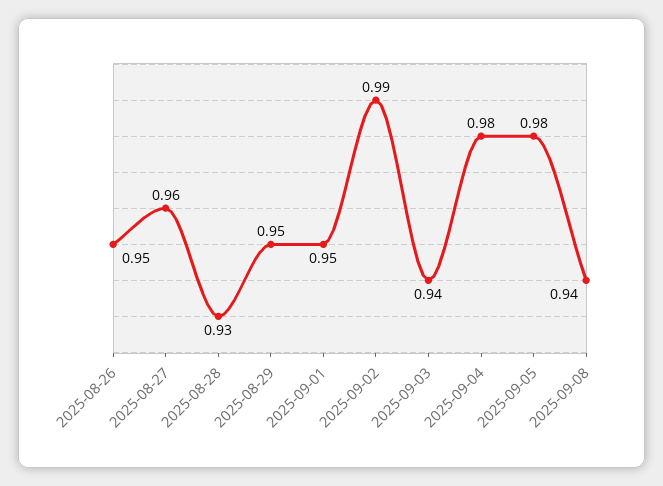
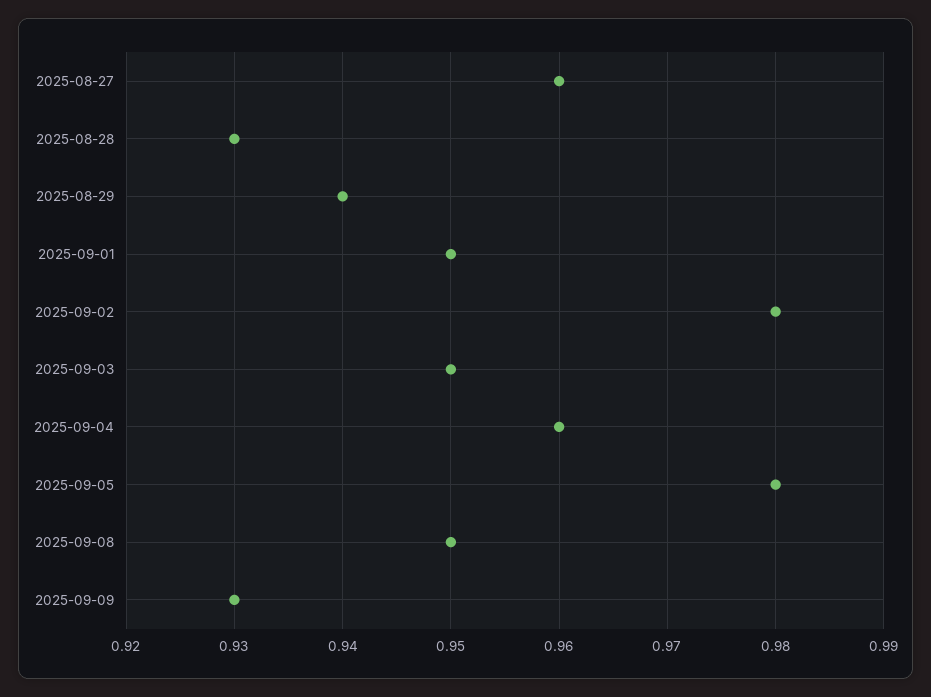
2025-08-26: 0.95 -> none
2025-08-29: 0.95 -> 0.94
2025-09-02: 0.99 -> 0.98
2025-09-03: 0.94 -> 0.95
2025-09-04: 0.98 -> 0.96
2025-09-08: 0.94 -> 0.95
2025-09-09: none -> 0.93

